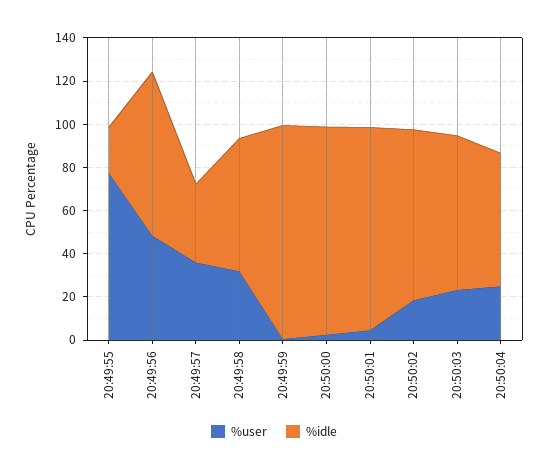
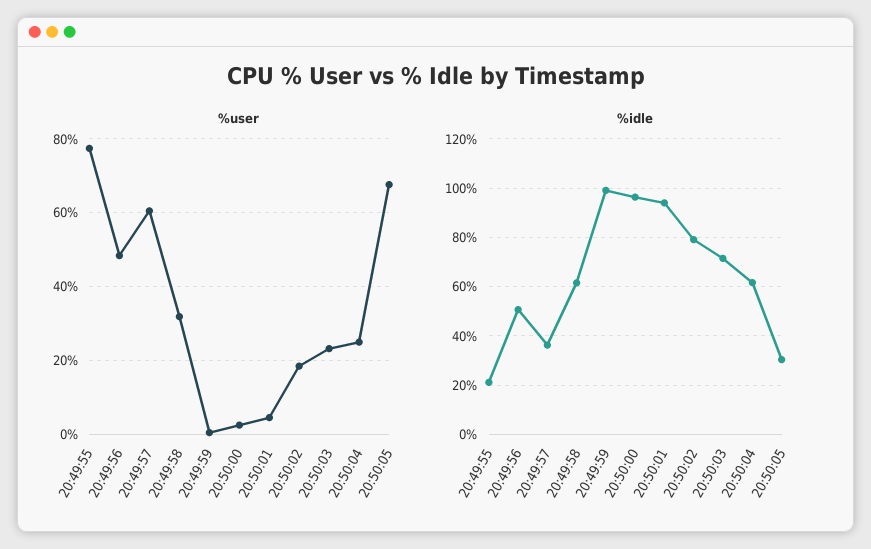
%idle, 20:49:56: 75 -> 50
%user, 20:49:57: 35 -> 60
%user, 20:50:05: none -> 68
%idle, 20:50:05: none -> 30

